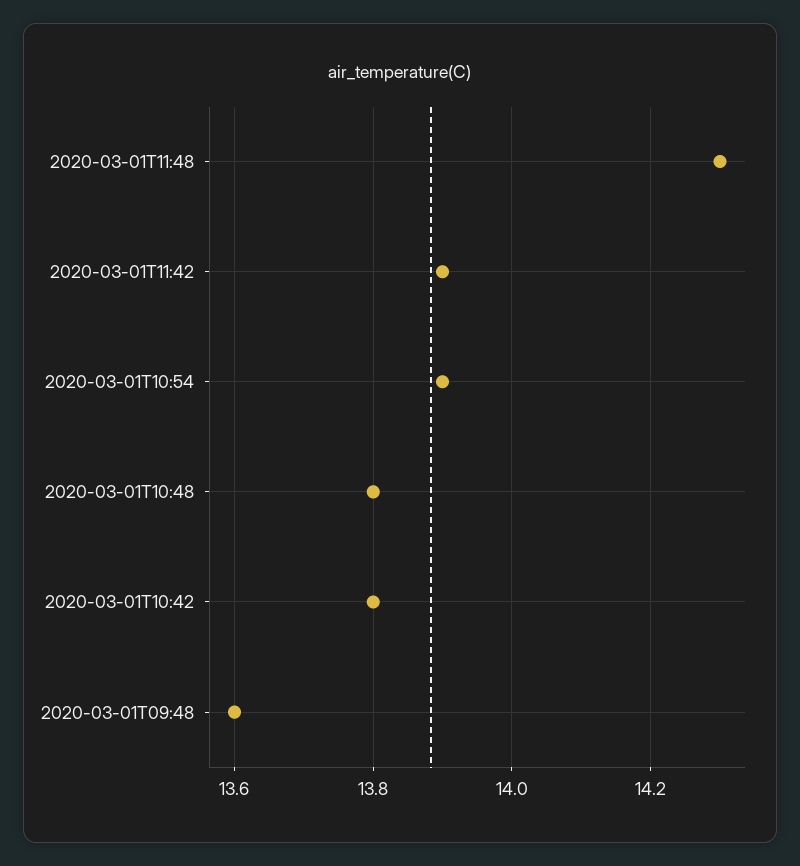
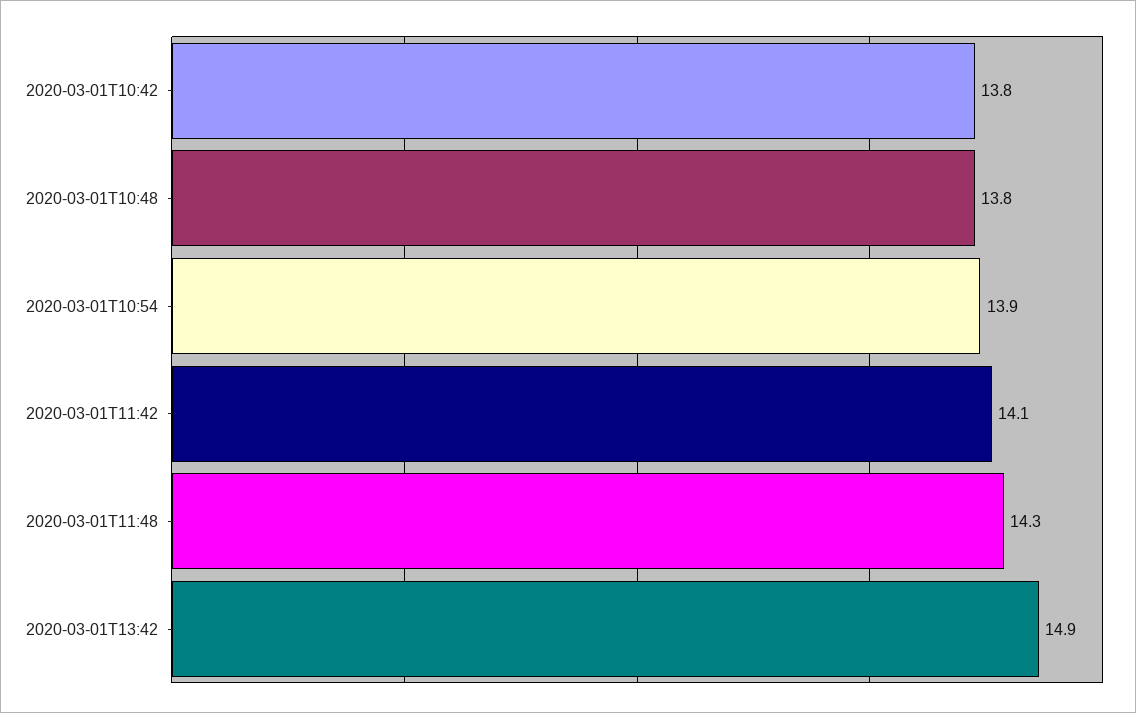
2020-03-01T11:42: 13.9 -> 14.1
2020-03-01T09:48: 13.6 -> none
2020-03-01T13:42: none -> 14.9

